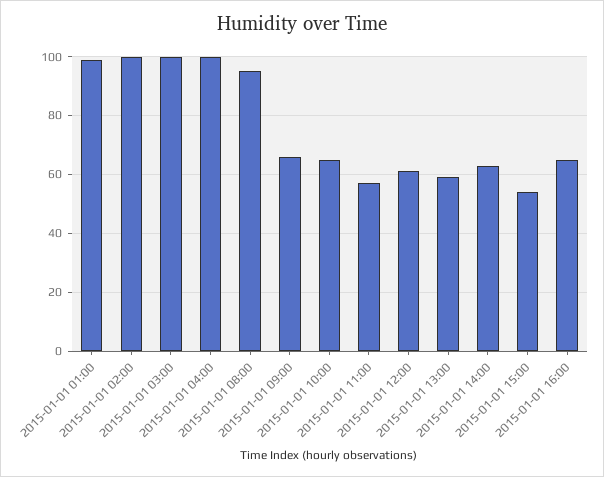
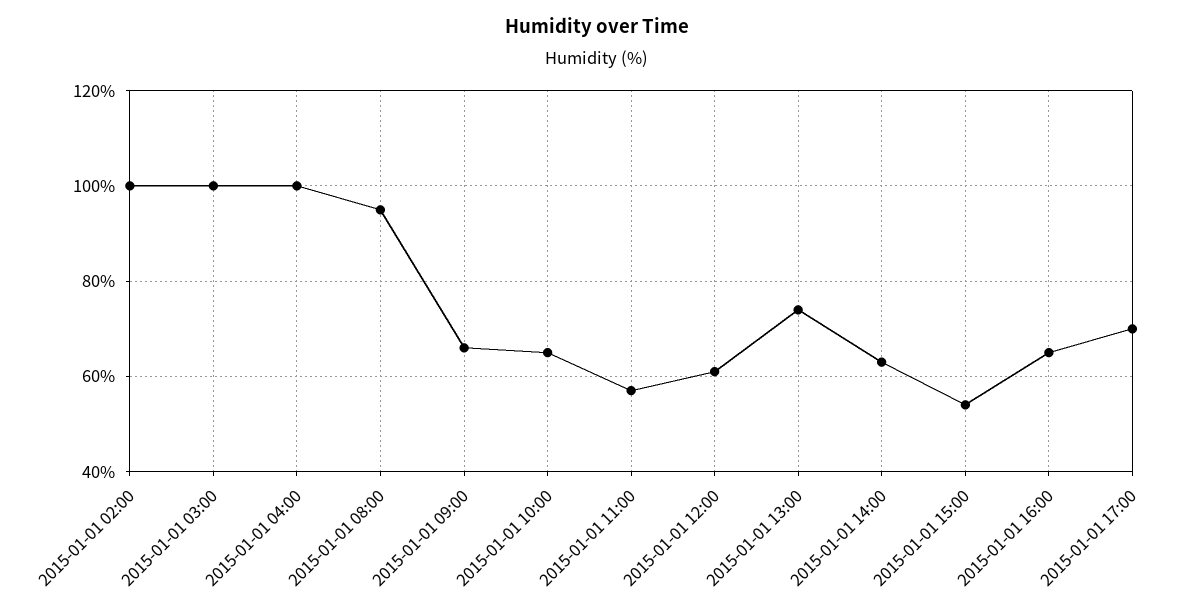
2015-01-01 01:00: 100 -> none
2015-01-01 13:00: 60 -> 75
2015-01-01 17:00: none -> 70

